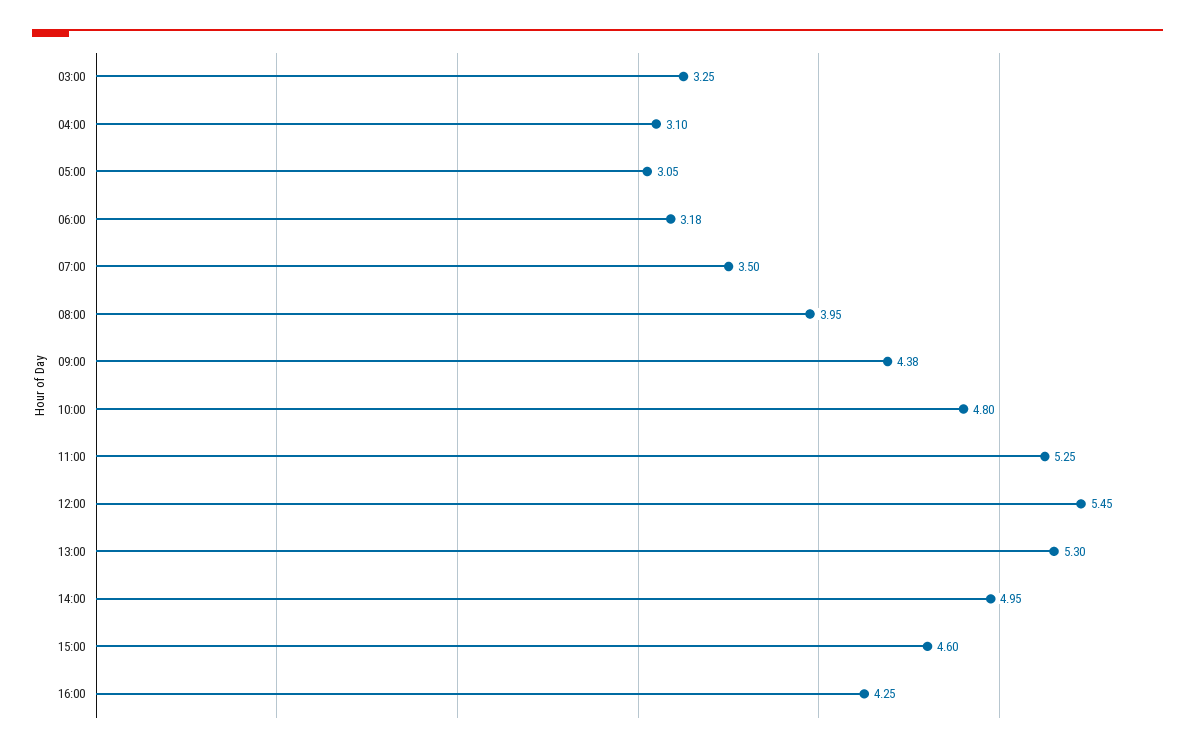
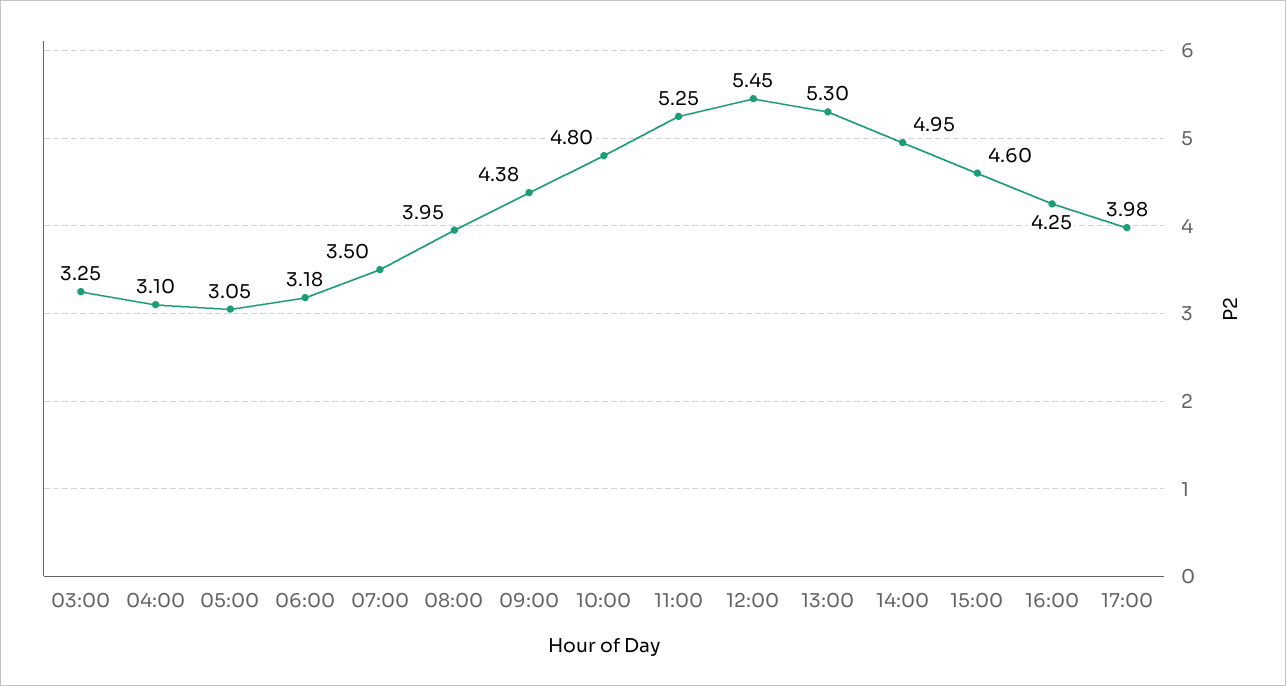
17:00: none -> 3.98

